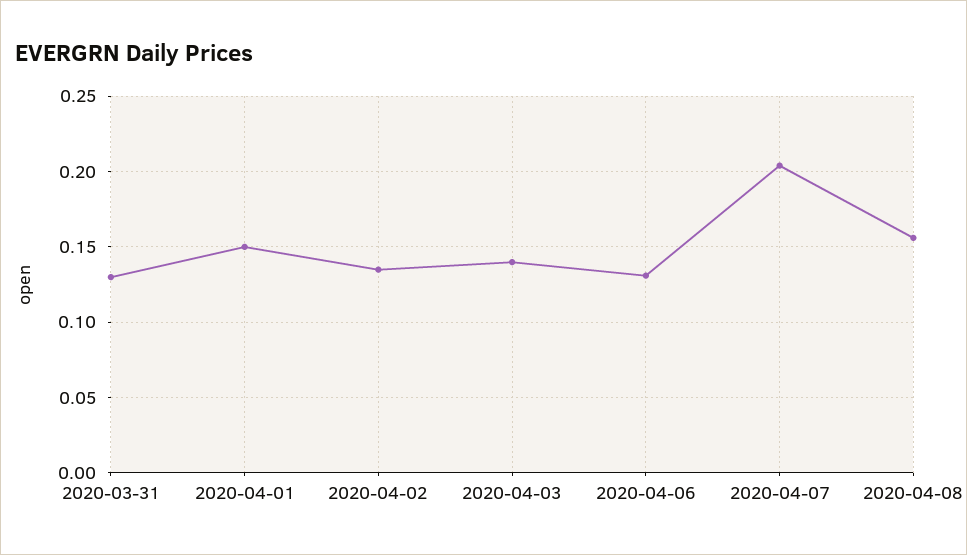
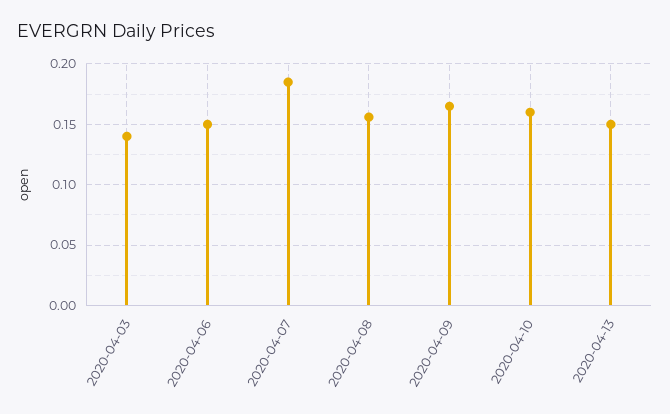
2020-03-31: 0.13 -> none
2020-04-01: 0.15 -> none
2020-04-02: 0.135 -> none
2020-04-06: 0.13 -> 0.15
2020-04-07: 0.205 -> 0.185
2020-04-09: none -> 0.165
2020-04-10: none -> 0.16
2020-04-13: none -> 0.15

